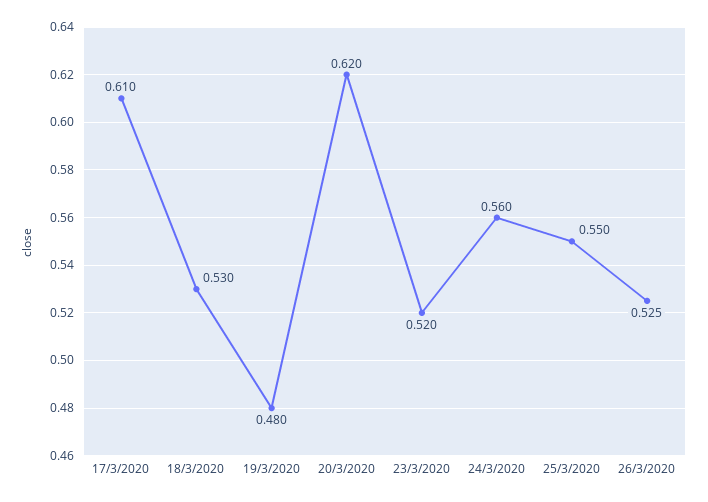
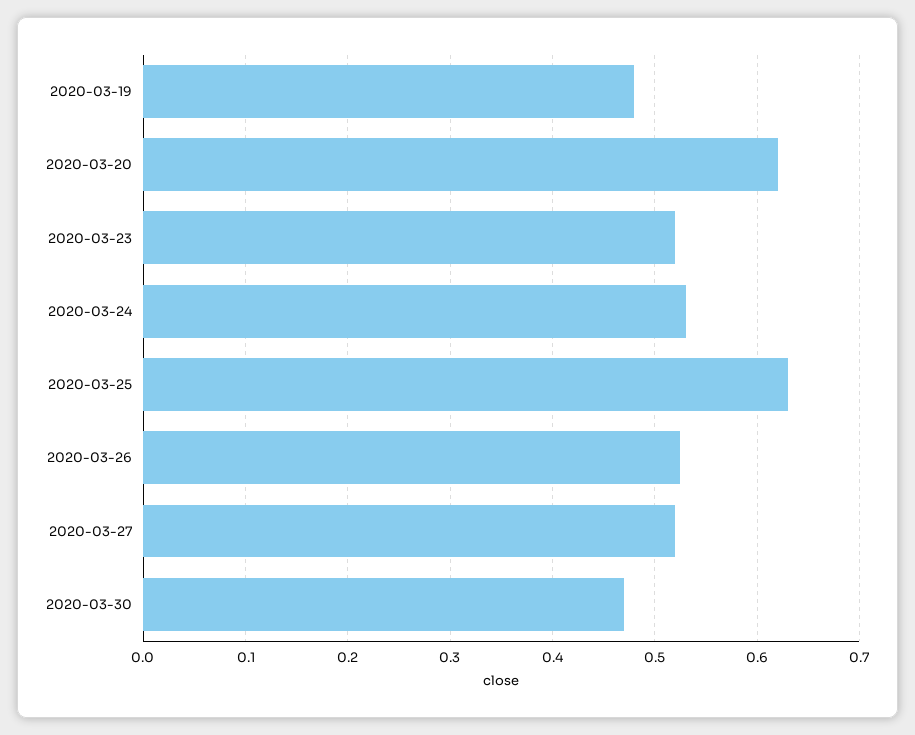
17/3/2020: 0.61 -> none
18/3/2020: 0.53 -> none
24/3/2020: 0.56 -> 0.53
25/3/2020: 0.55 -> 0.63
2020-03-27: none -> 0.52
2020-03-30: none -> 0.47

